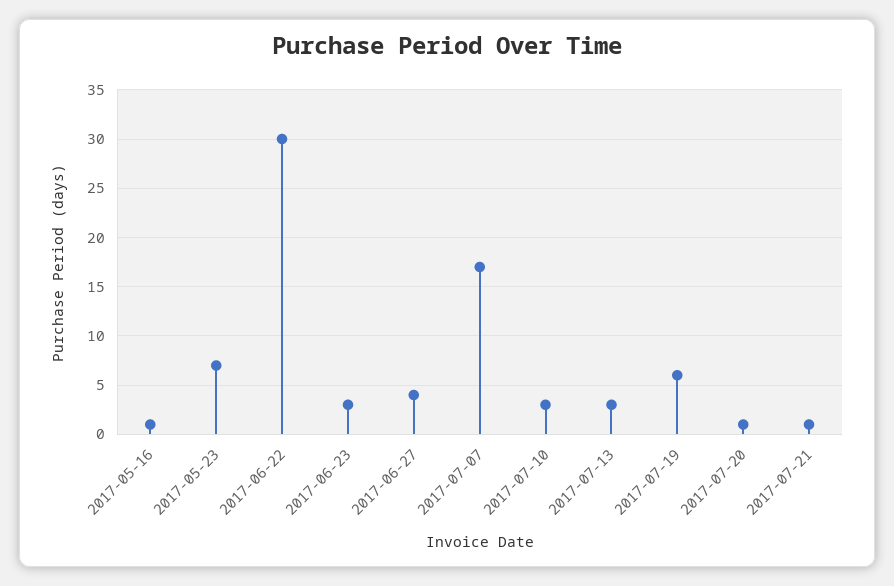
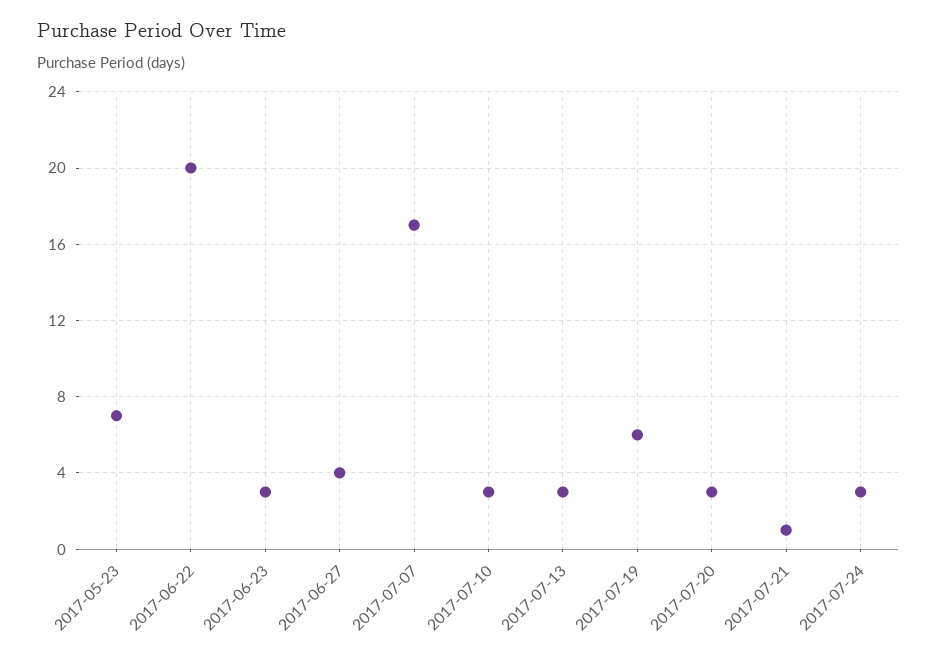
2017-05-16: 1 -> none
2017-06-22: 30 -> 20
2017-07-20: 1 -> 3
2017-07-24: none -> 3

